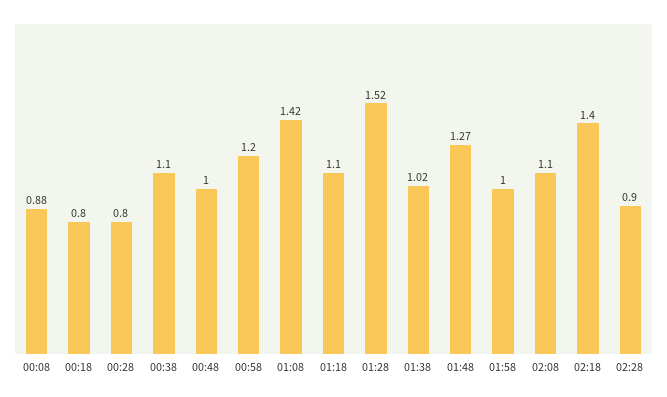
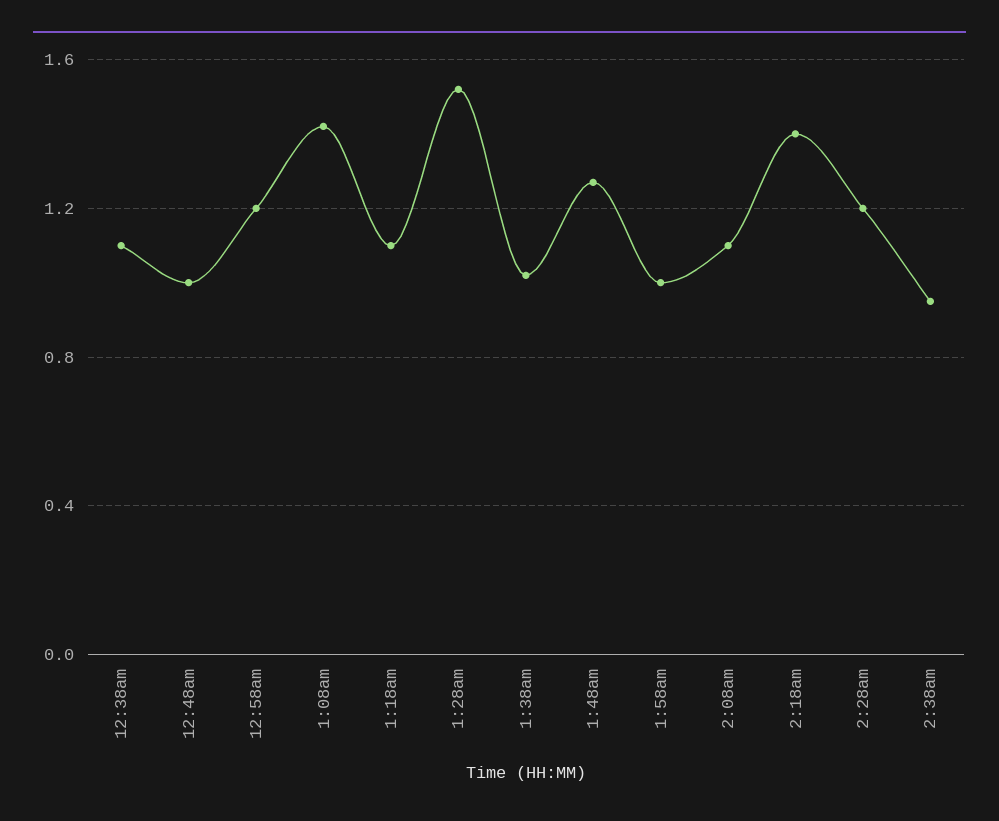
00:08: 0.88 -> none
00:18: 0.8 -> none
00:28: 0.8 -> none
02:28: 0.9 -> 1.2
2:38am: none -> 0.95

